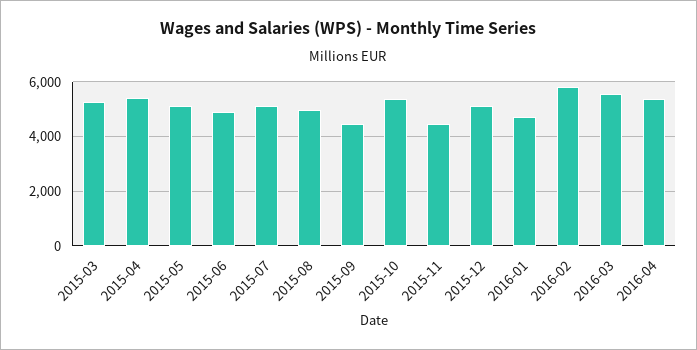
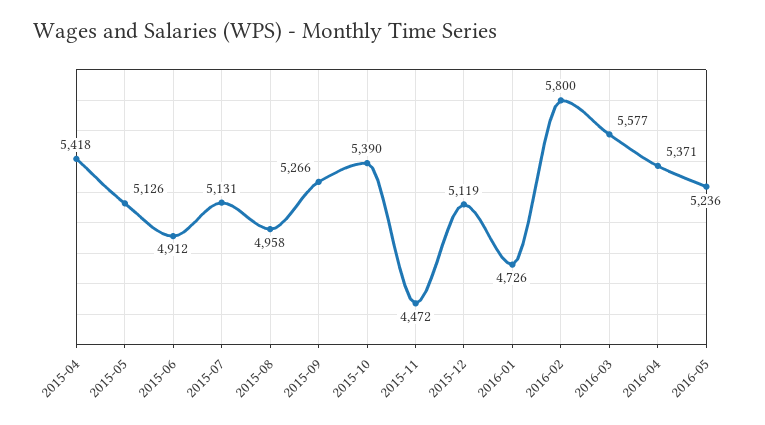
2015-03: 5250 -> none
2015-09: 4500 -> 5266
2016-05: none -> 5236

